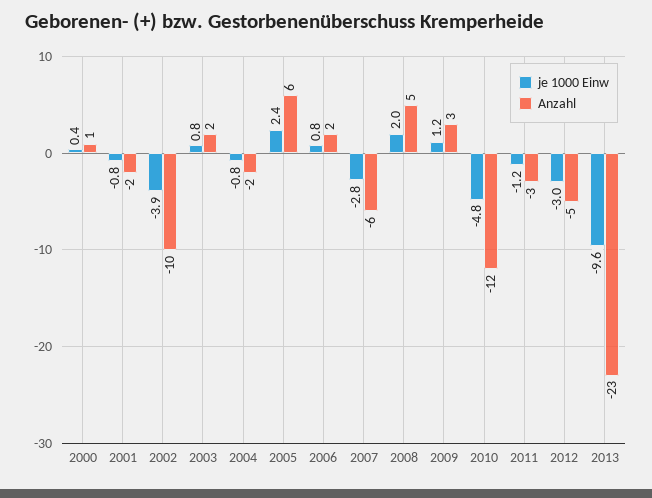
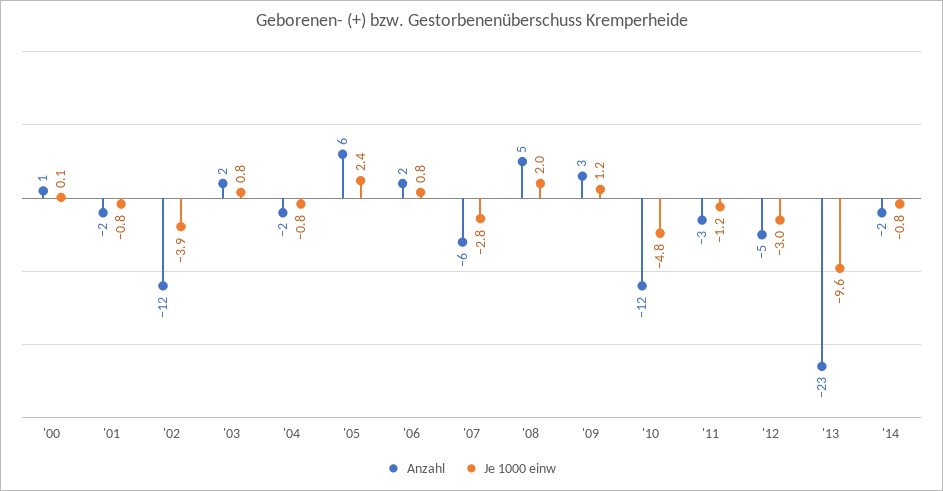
je 1000 Einw, 2000: 0.4 -> 0.1
Anzahl, 2002: -10 -> -12
Anzahl, '14: none -> -2
je 1000 Einw, '14: none -> -0.8

